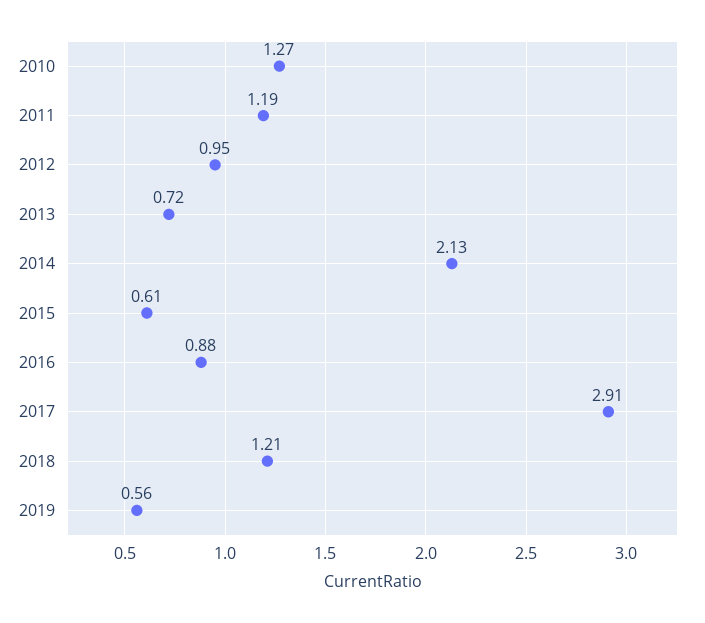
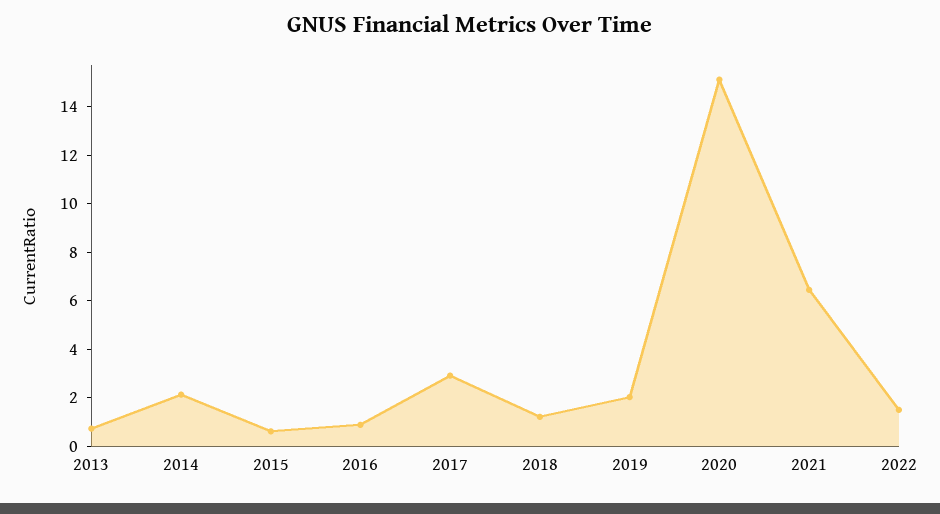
2010: 1.27 -> none
2011: 1.19 -> none
2012: 0.95 -> none
2019: 0.56 -> 2
2020: none -> 15
2021: none -> 6.5
2022: none -> 1.5

